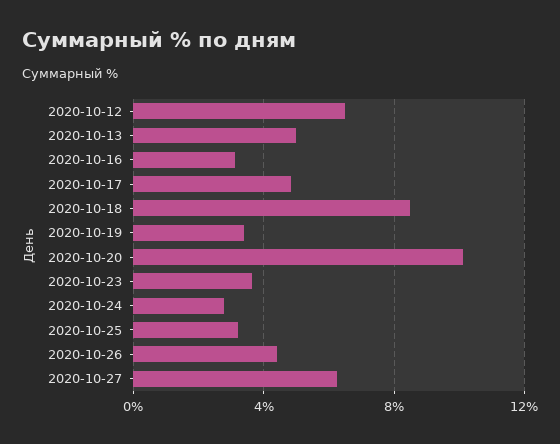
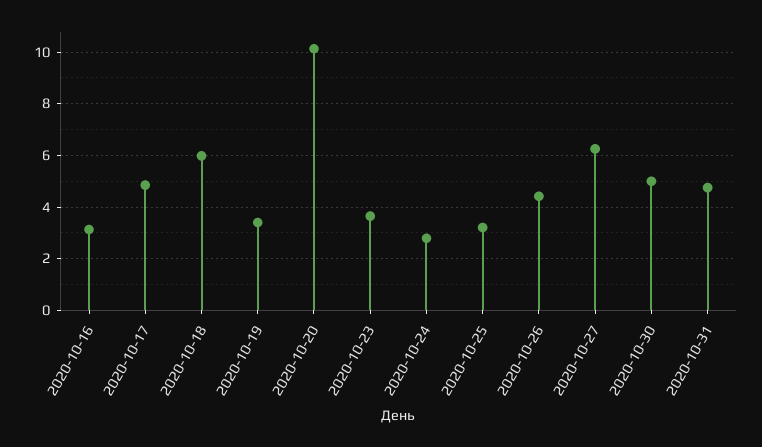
2020-10-12: 6.5 -> none
2020-10-13: 5 -> none
2020-10-18: 8.5 -> 6
2020-10-30: none -> 5
2020-10-31: none -> 4.75

